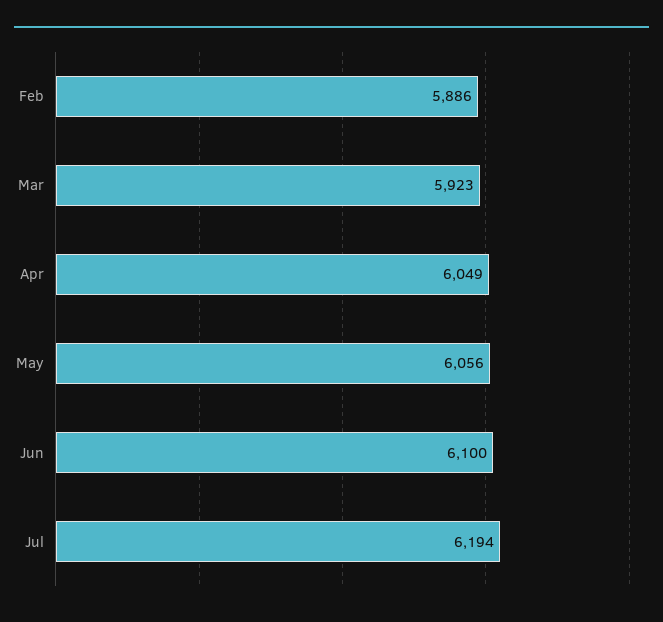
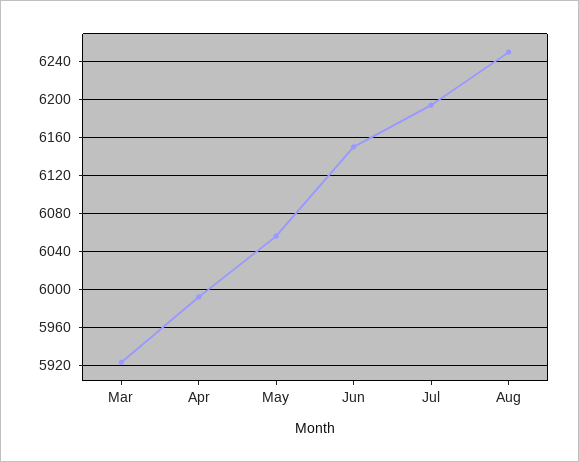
Feb: 5886 -> none
Apr: 6049 -> 5990
Jun: 6100 -> 6150
Aug: none -> 6250

